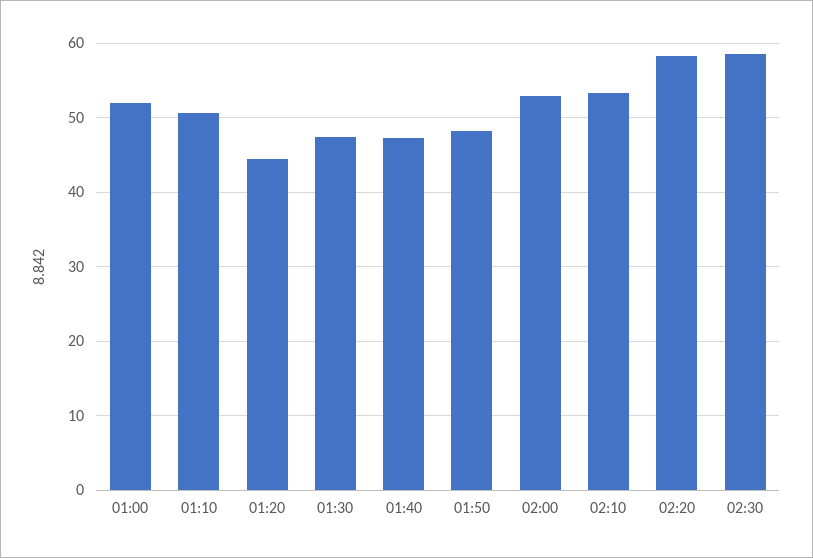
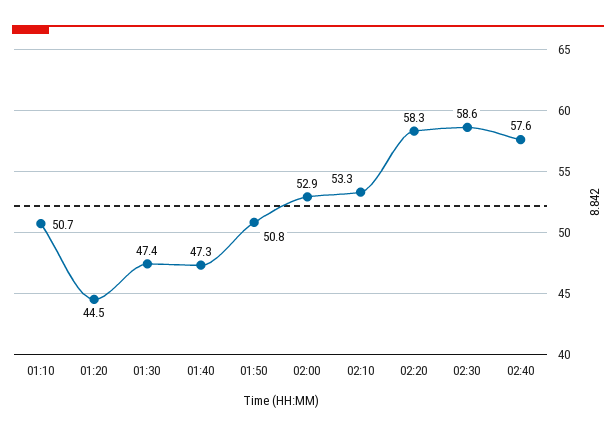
01:00: 52 -> none
01:50: 48 -> 50.8
02:40: none -> 57.6

